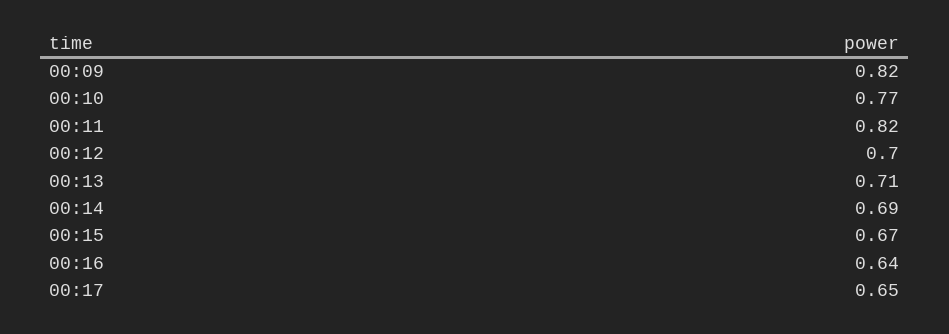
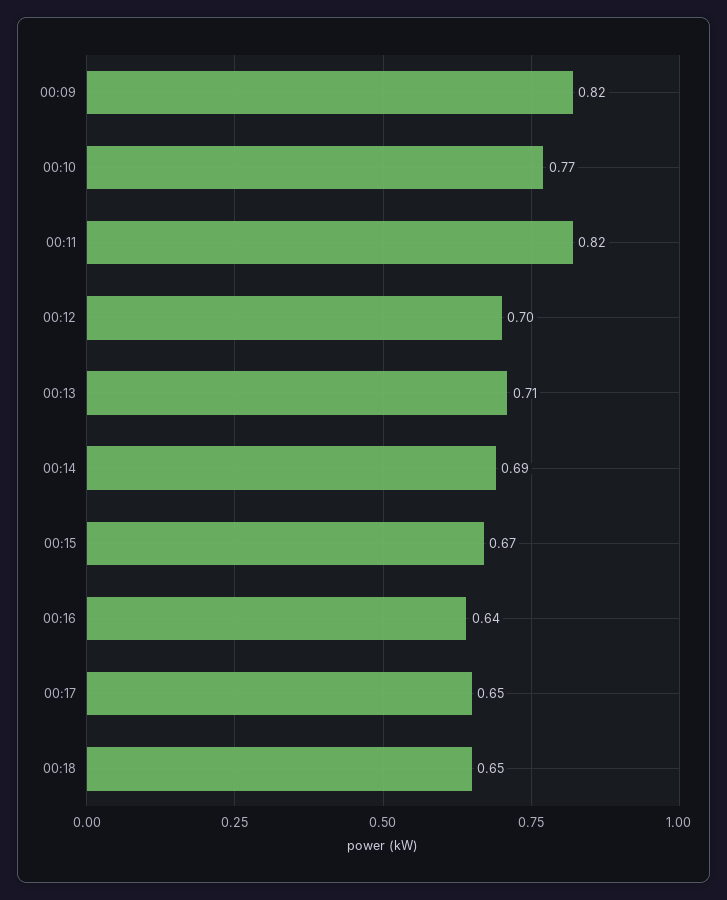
00:18: none -> 0.65

